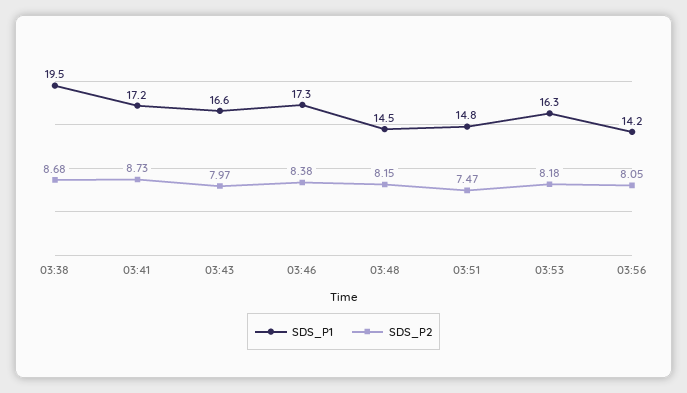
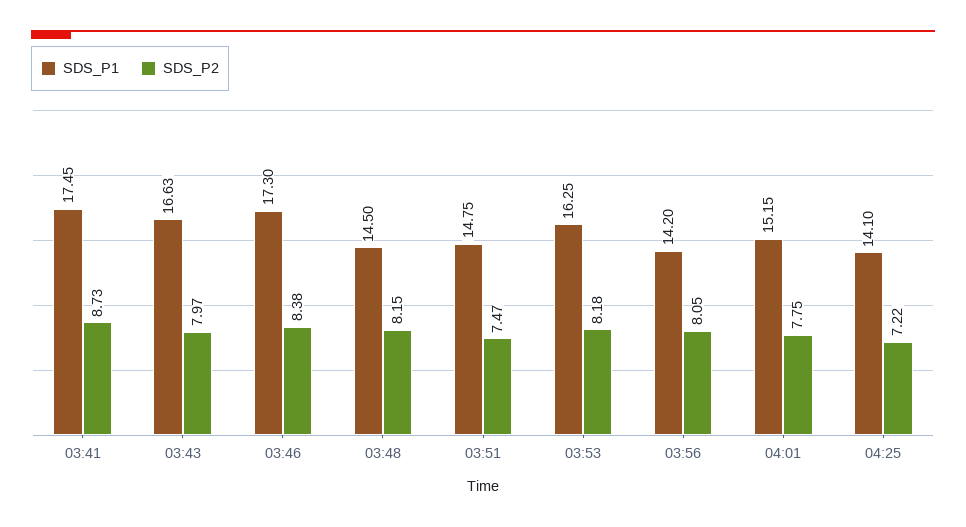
SDS_P1, 03:38: 19.5 -> none
SDS_P2, 03:38: 8.68 -> none
SDS_P1, 03:41: 17.2 -> 17.45
SDS_P1, 04:01: none -> 15.15
SDS_P2, 04:01: none -> 7.75
SDS_P1, 04:25: none -> 14.1
SDS_P2, 04:25: none -> 7.22

